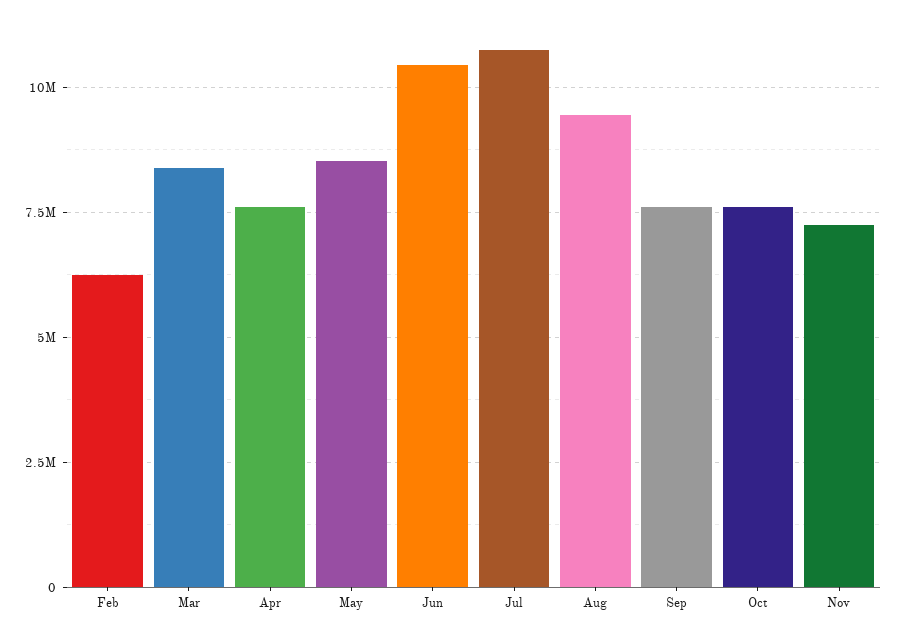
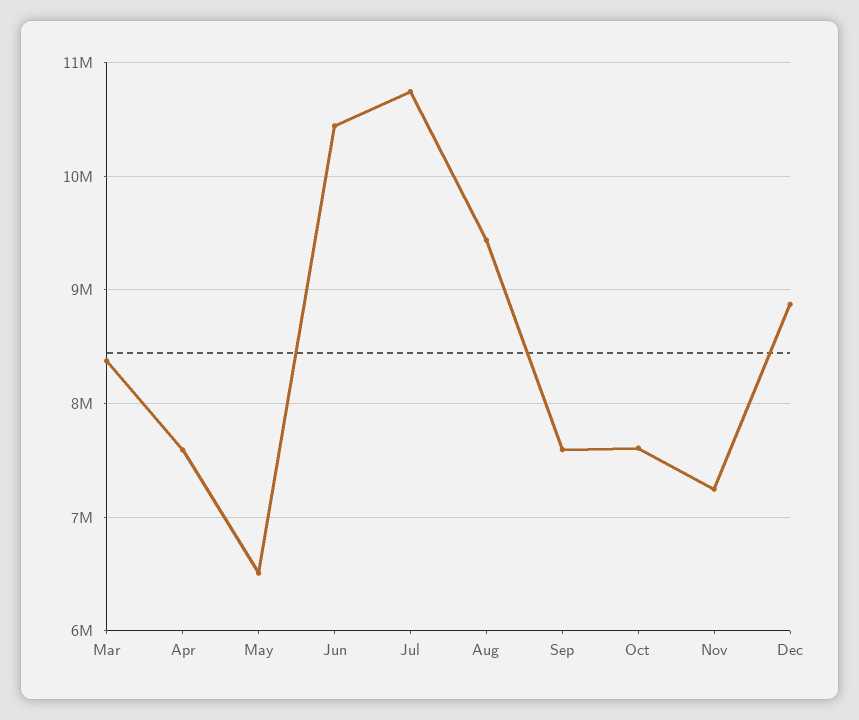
Feb: 6250000 -> none
May: 8500000 -> 6500000
Dec: none -> 8900000

